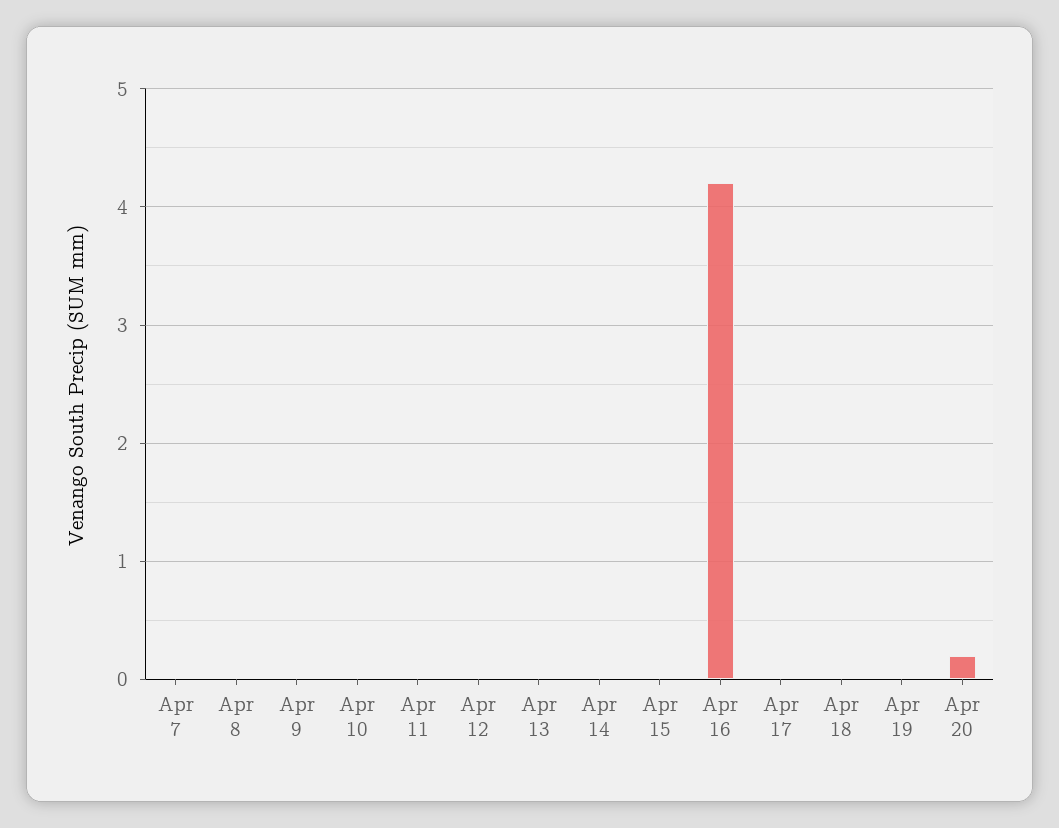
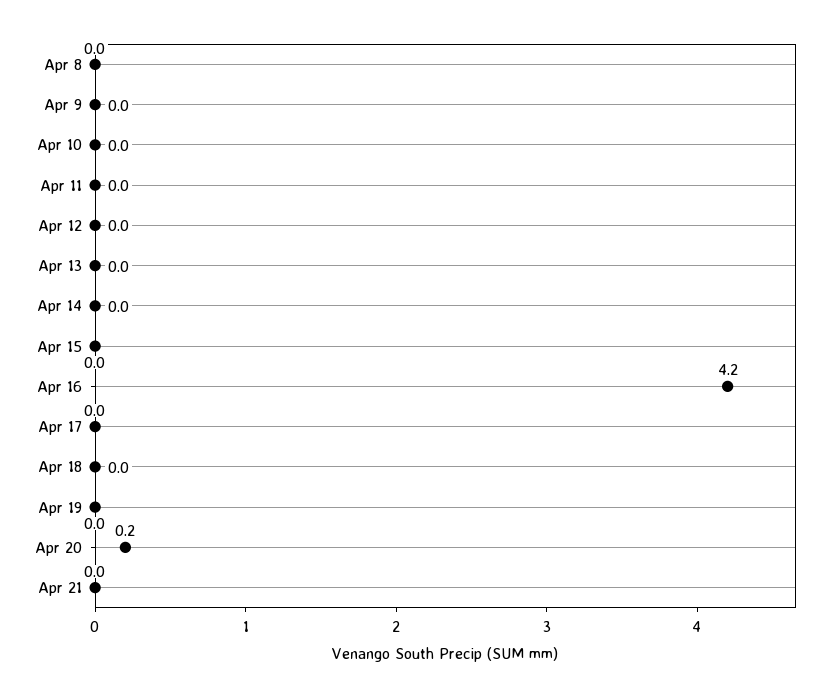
Apr 7: 0 -> none
Apr 21: none -> 0

